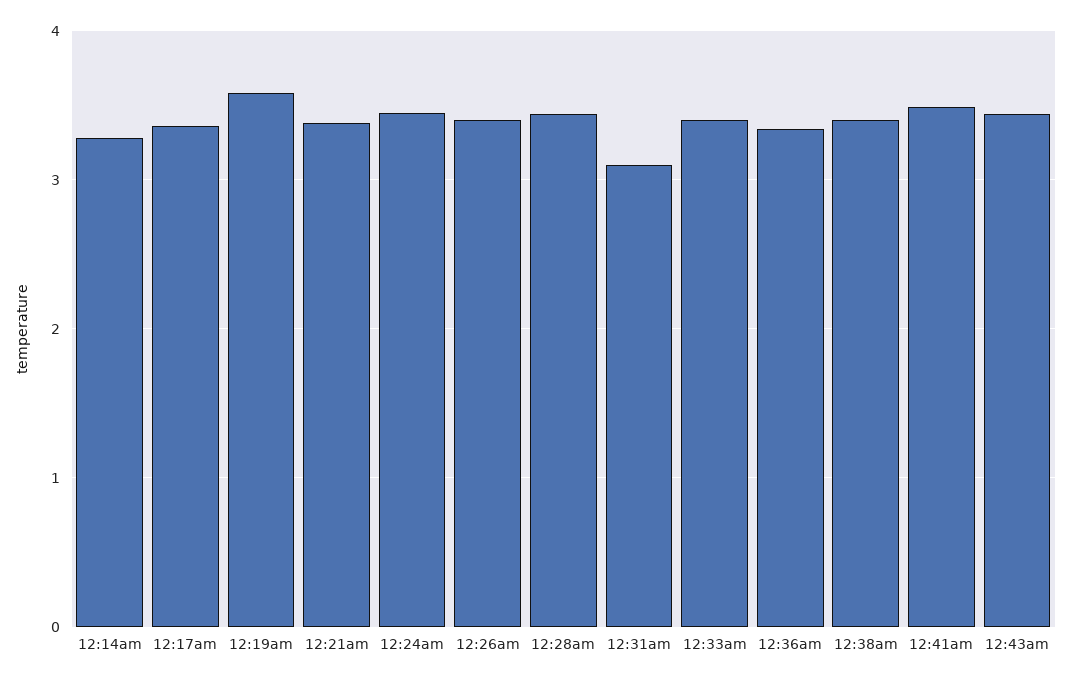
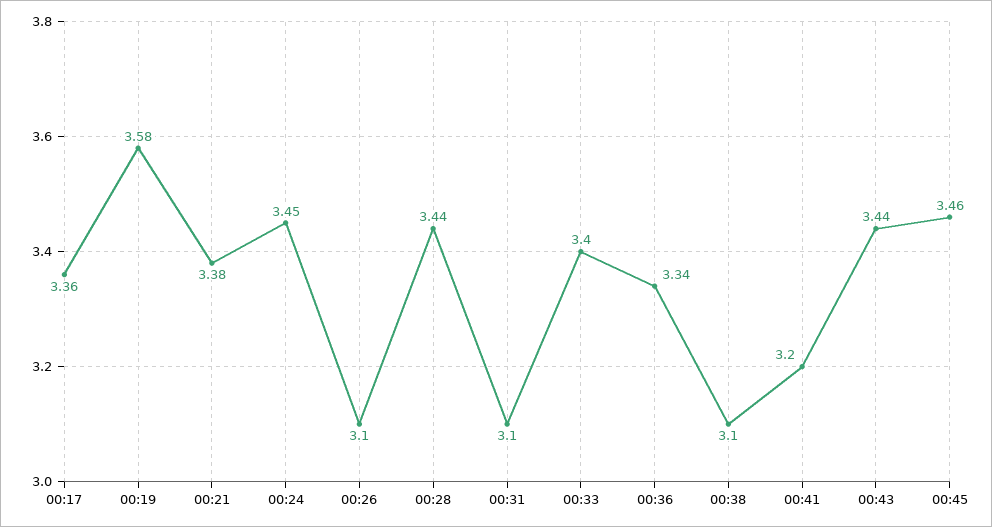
12:14am: 3.3 -> none
12:26am: 3.4 -> 3.1
12:38am: 3.4 -> 3.1
12:41am: 3.5 -> 3.2
00:45: none -> 3.46

